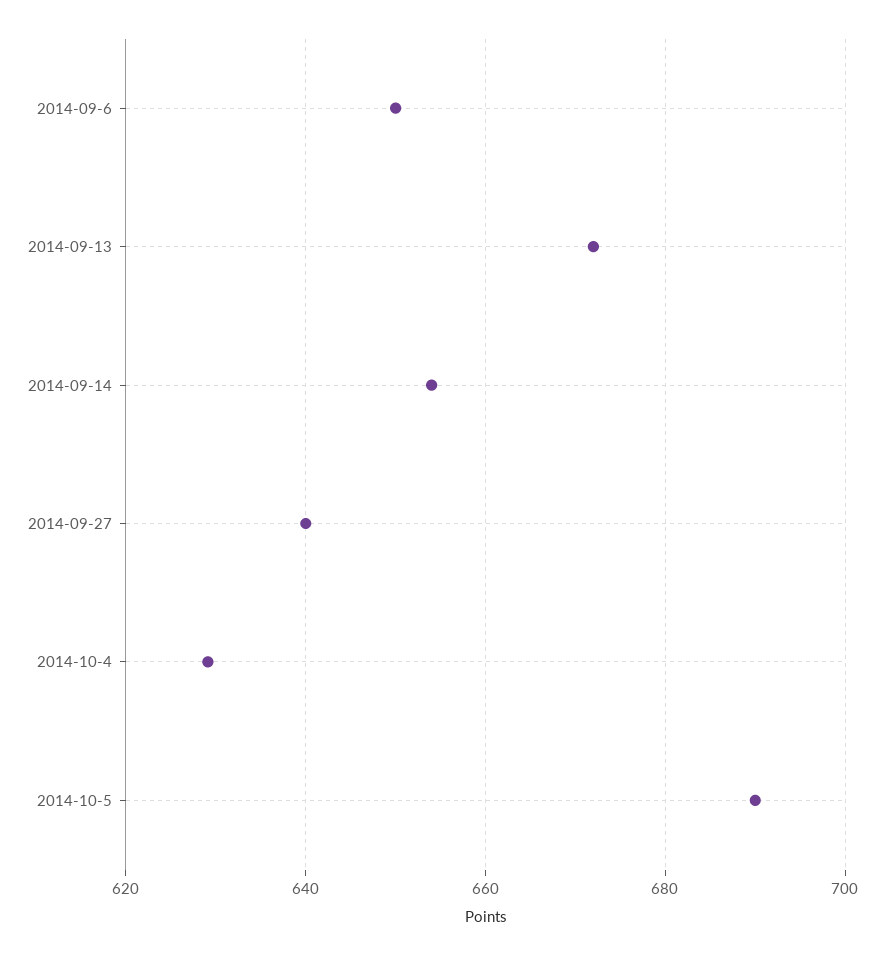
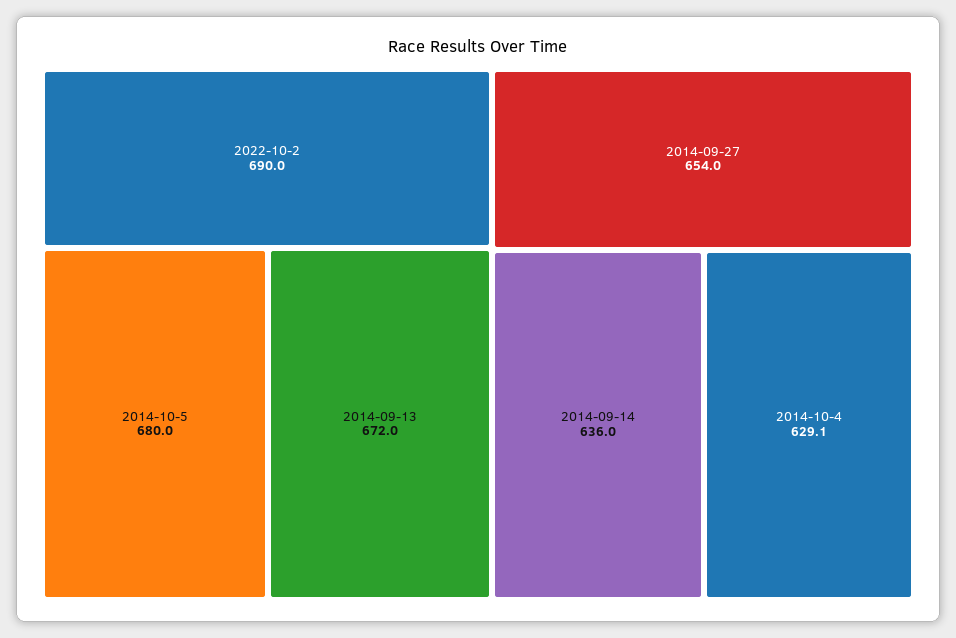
2014-09-6: 650 -> none
2014-09-14: 654 -> 636
2014-09-27: 640 -> 654
2014-10-5: 690 -> 680
2022-10-2: none -> 690

